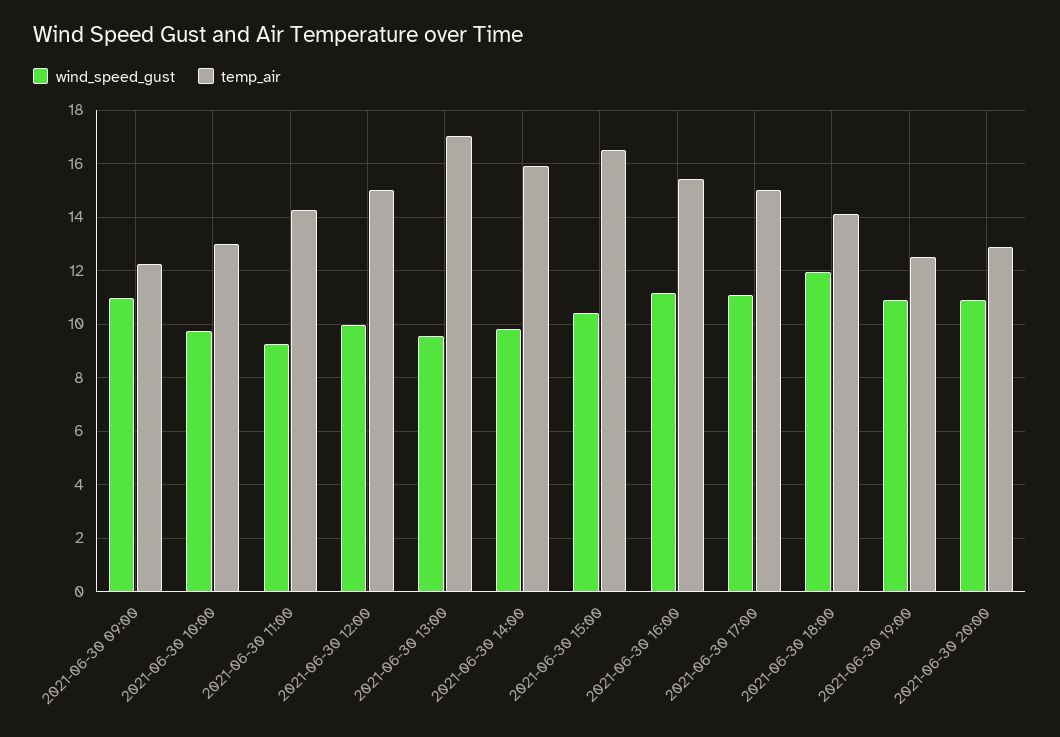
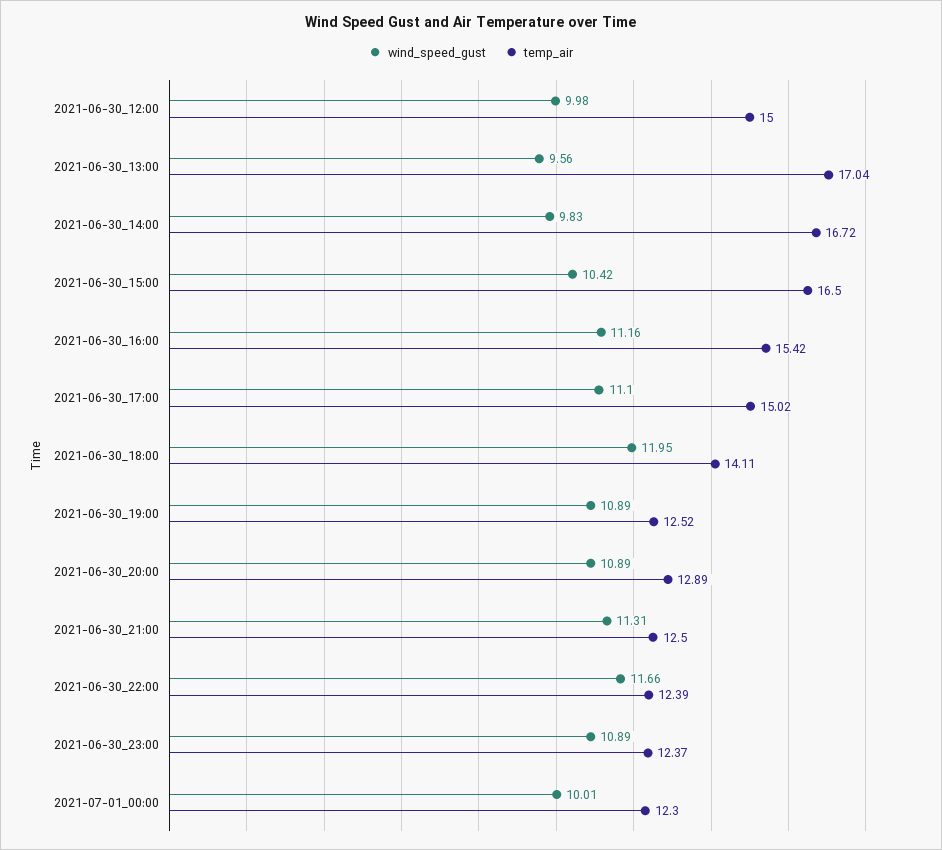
wind_speed_gust, 2021-06-30 09:00: 11 -> none
temp_air, 2021-06-30 09:00: 12.25 -> none
wind_speed_gust, 2021-06-30 10:00: 9.75 -> none
temp_air, 2021-06-30 10:00: 13 -> none
wind_speed_gust, 2021-06-30 11:00: 9.25 -> none
temp_air, 2021-06-30 11:00: 14.25 -> none
temp_air, 2021-06-30 14:00: 16 -> 16.72
wind_speed_gust, 2021-06-30_21:00: none -> 11.31
temp_air, 2021-06-30_21:00: none -> 12.5
wind_speed_gust, 2021-06-30_22:00: none -> 11.66
temp_air, 2021-06-30_22:00: none -> 12.39
wind_speed_gust, 2021-06-30_23:00: none -> 10.89
temp_air, 2021-06-30_23:00: none -> 12.37
wind_speed_gust, 2021-07-01_00:00: none -> 10.01
temp_air, 2021-07-01_00:00: none -> 12.3

